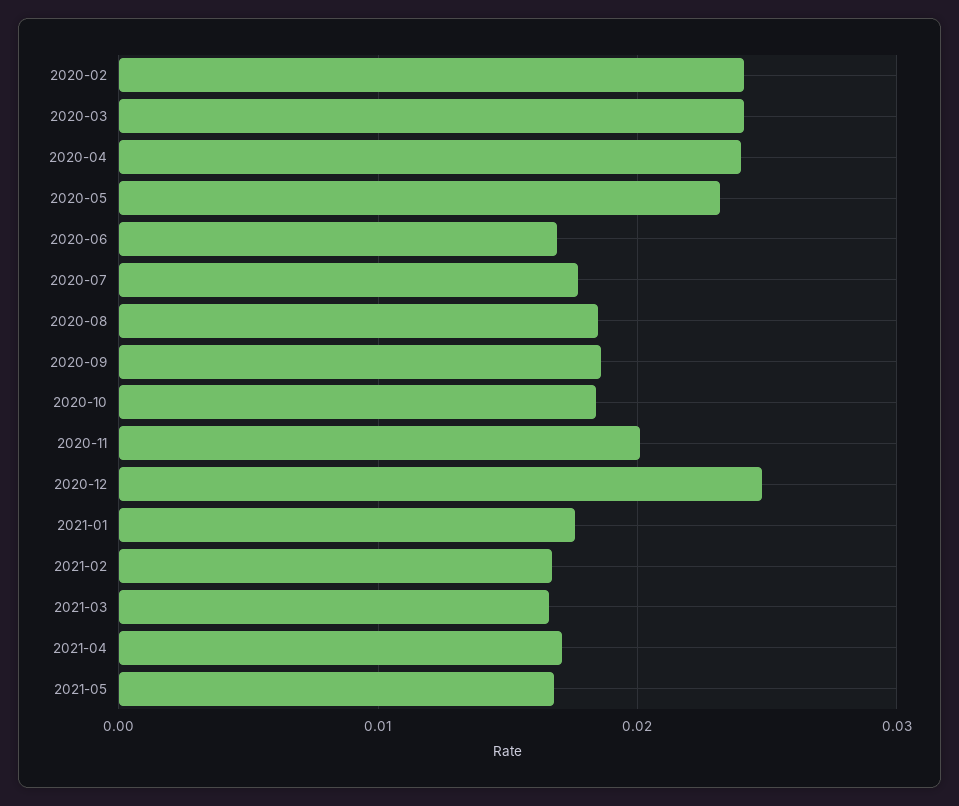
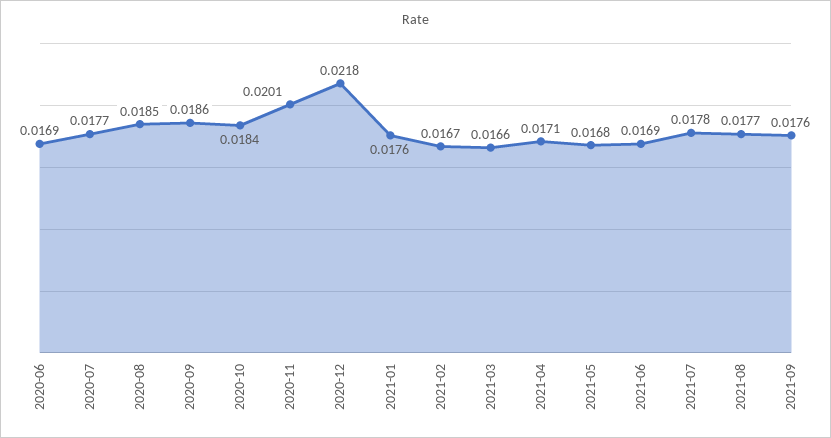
2020-02: 0.024 -> none
2020-03: 0.024 -> none
2020-04: 0.024 -> none
2020-05: 0.023 -> none
2020-12: 0.025 -> 0.0218
2021-06: none -> 0.0169
2021-07: none -> 0.0178
2021-08: none -> 0.0177
2021-09: none -> 0.0176

